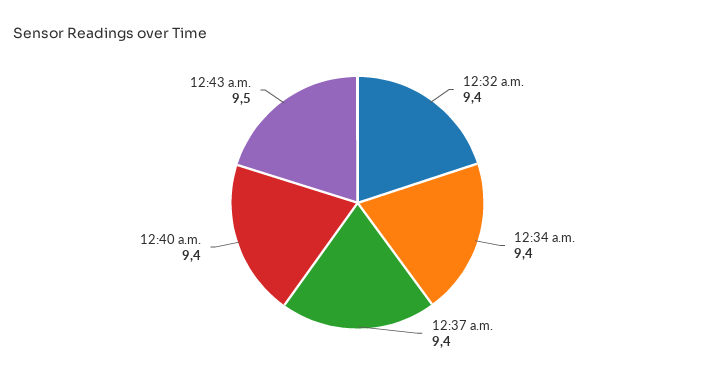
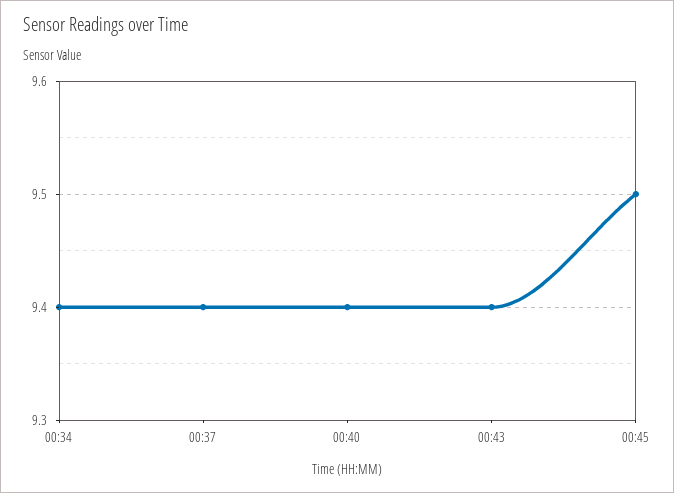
12:32 a.m.: 9.4 -> none
12:43 a.m.: 9.5 -> 9.4
00:45: none -> 9.5

